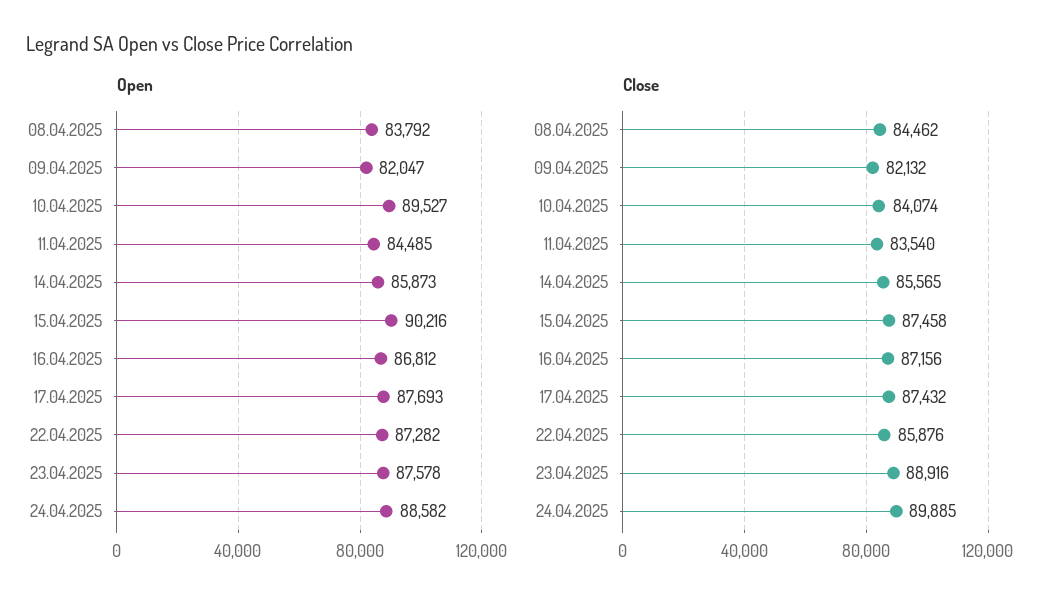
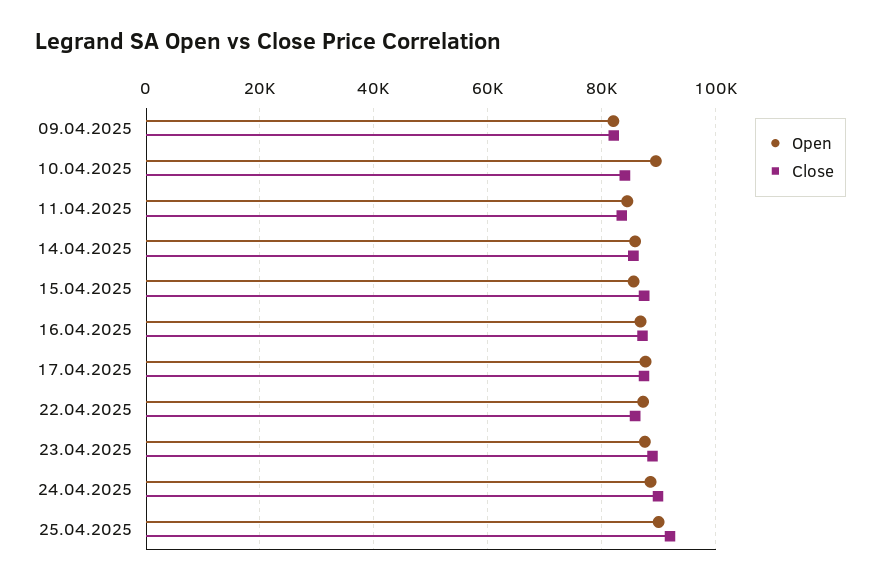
Open, 08.04.2025: 83792 -> none
Open, 15.04.2025: 90216 -> 86000
Close, 08.04.2025: 84462 -> none
Open, 25.04.2025: none -> 90000
Close, 25.04.2025: none -> 92000

